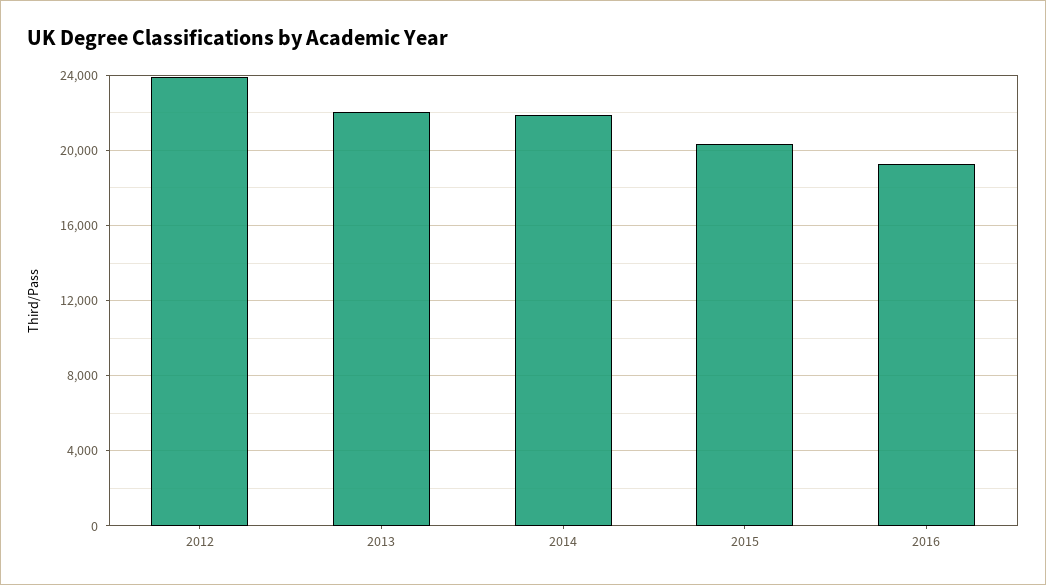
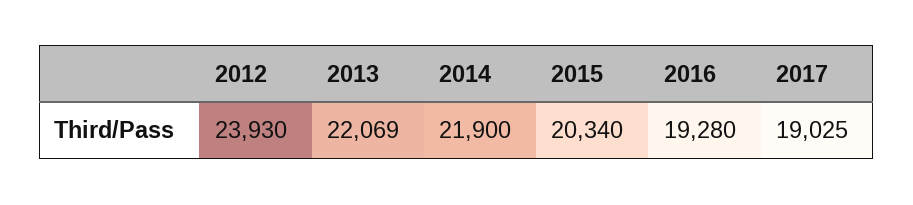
2017: none -> 19025

